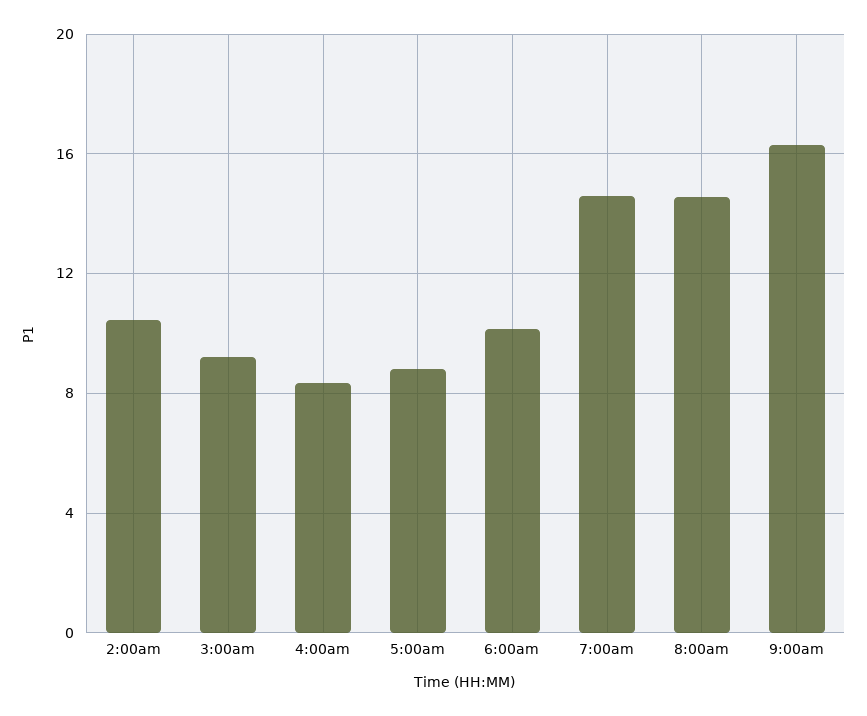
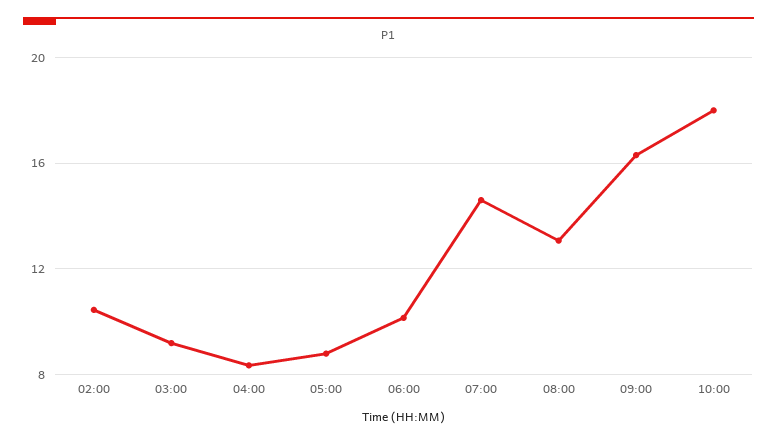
8:00am: 14.5 -> 13
10:00: none -> 18

